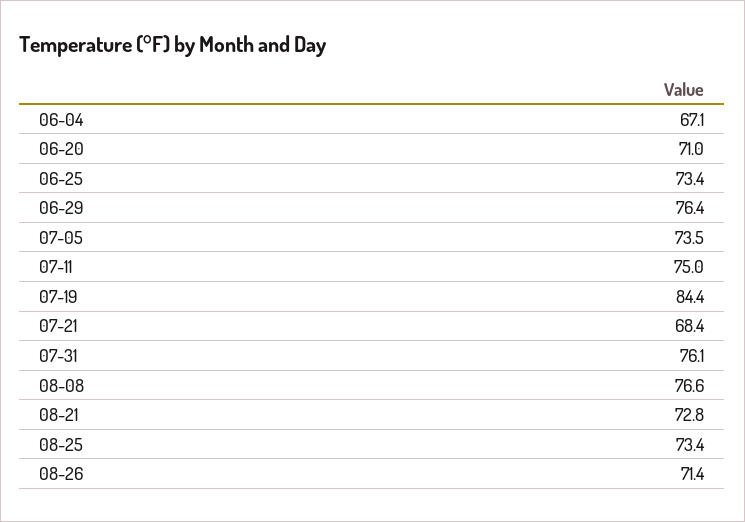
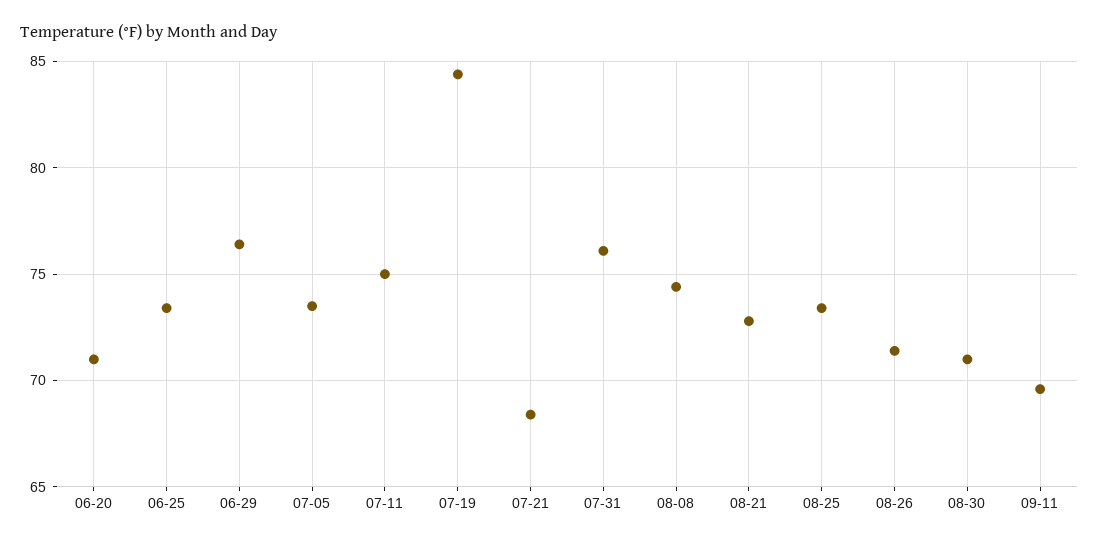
06-04: 67.1 -> none
08-08: 76.6 -> 74.5
08-30: none -> 71
09-11: none -> 69.5

